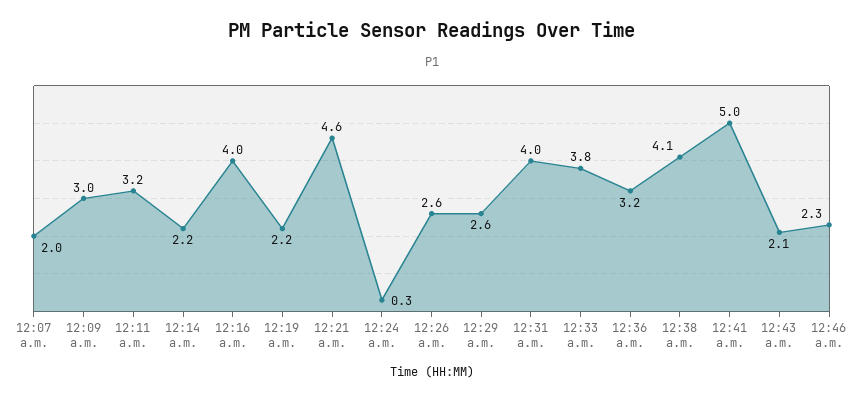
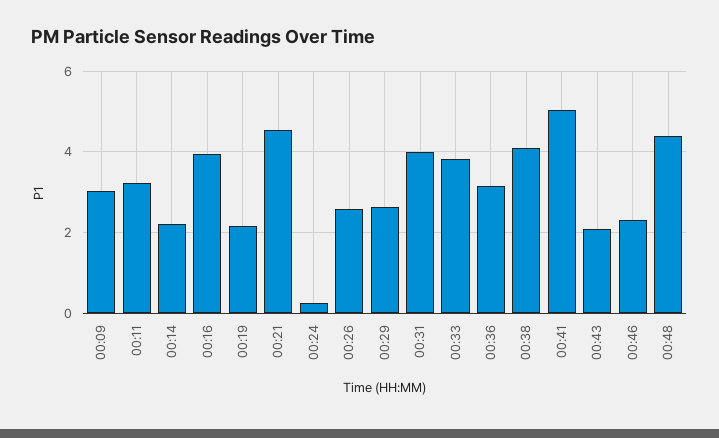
12:07 a.m.: 2 -> none
00:48: none -> 4.4

